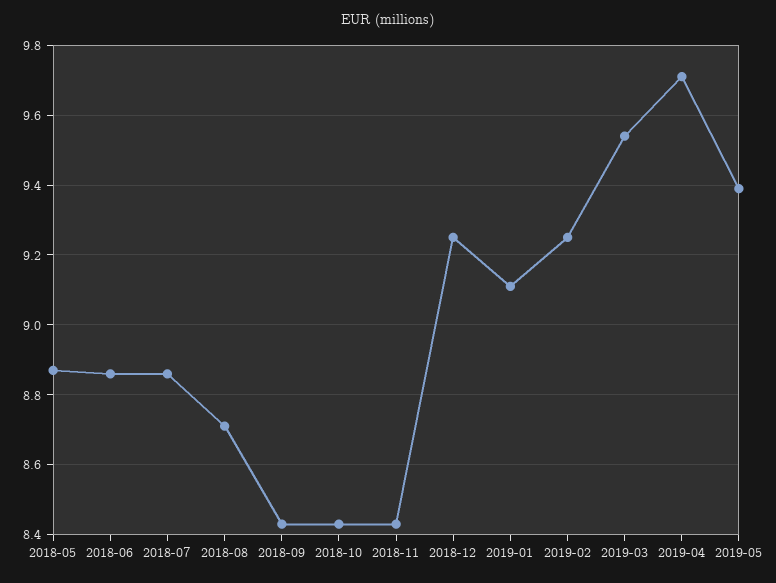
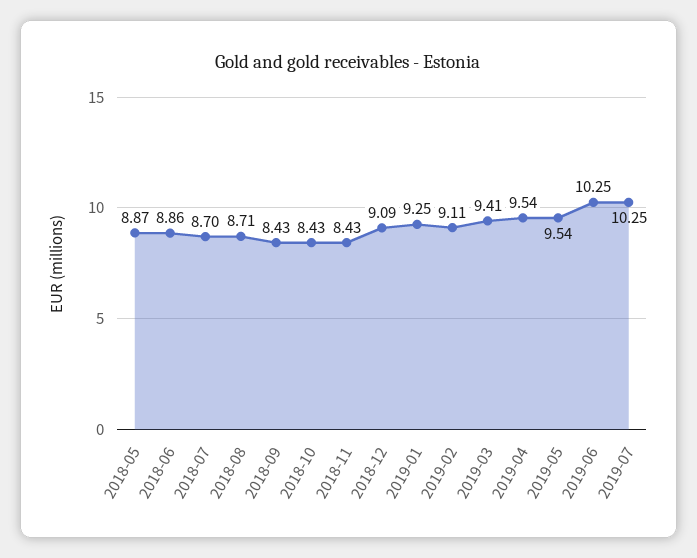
2018-07: 8.85 -> 8.7
2018-12: 9.25 -> 9.09
2019-01: 9.1 -> 9.25
2019-02: 9.25 -> 9.11
2019-03: 9.55 -> 9.41
2019-04: 9.7 -> 9.54
2019-05: 9.4 -> 9.54
2019-06: none -> 10.25
2019-07: none -> 10.25

